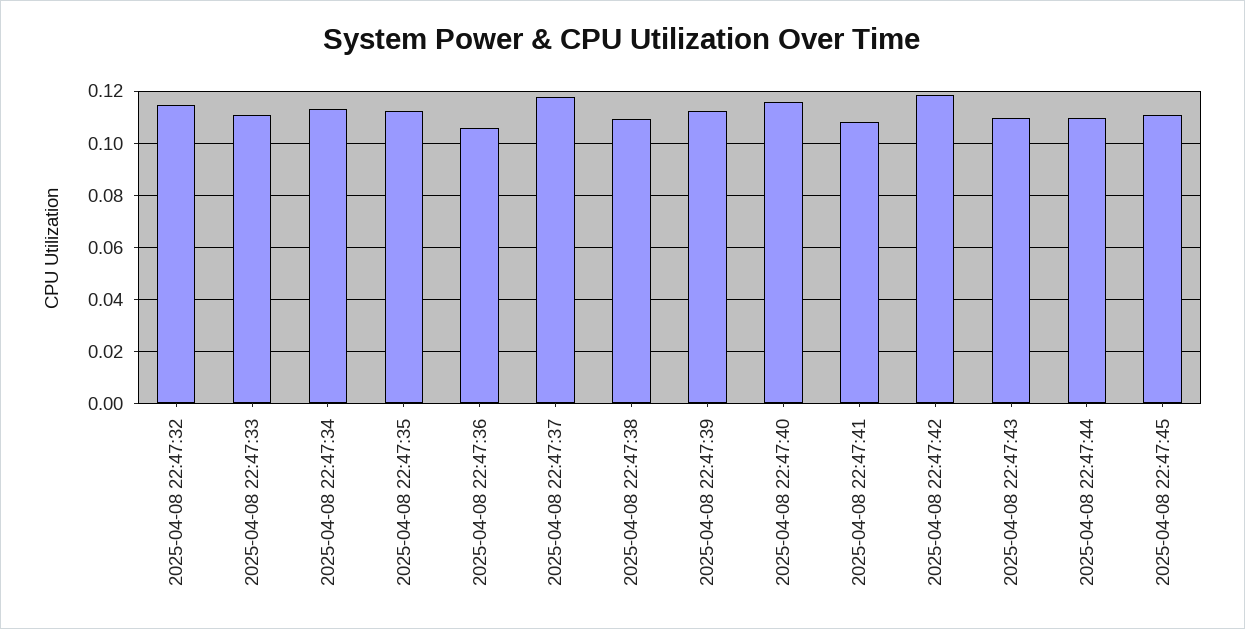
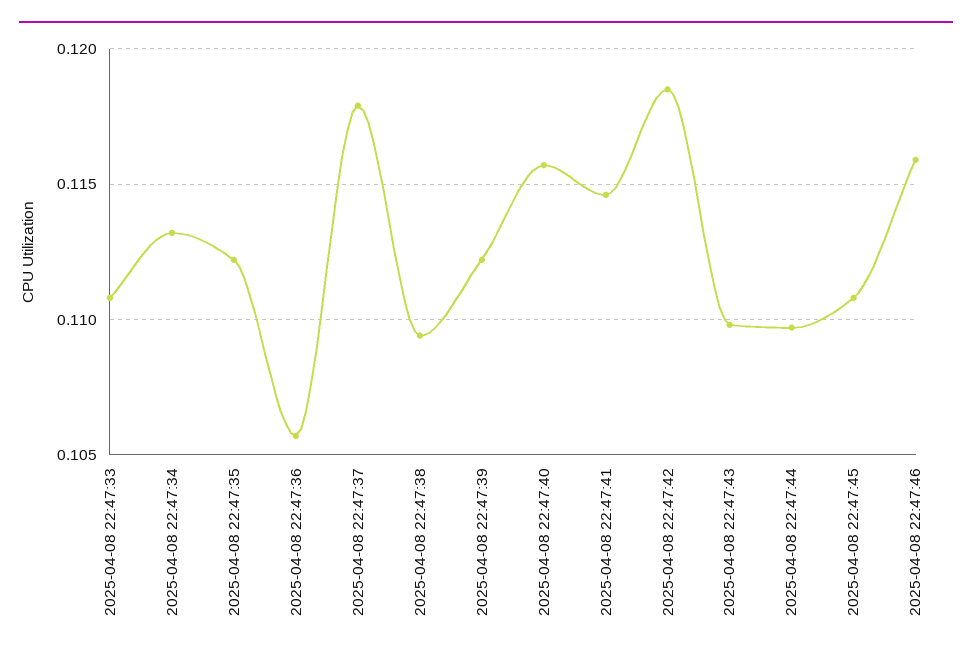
2025-04-08 22:47:32: 0.115 -> none
2025-04-08 22:47:41: 0.1075 -> 0.1145
2025-04-08 22:47:46: none -> 0.116

